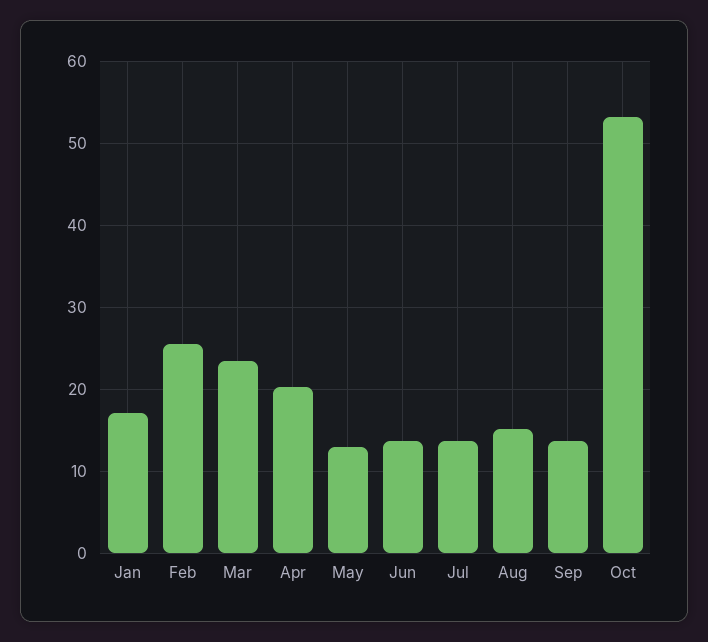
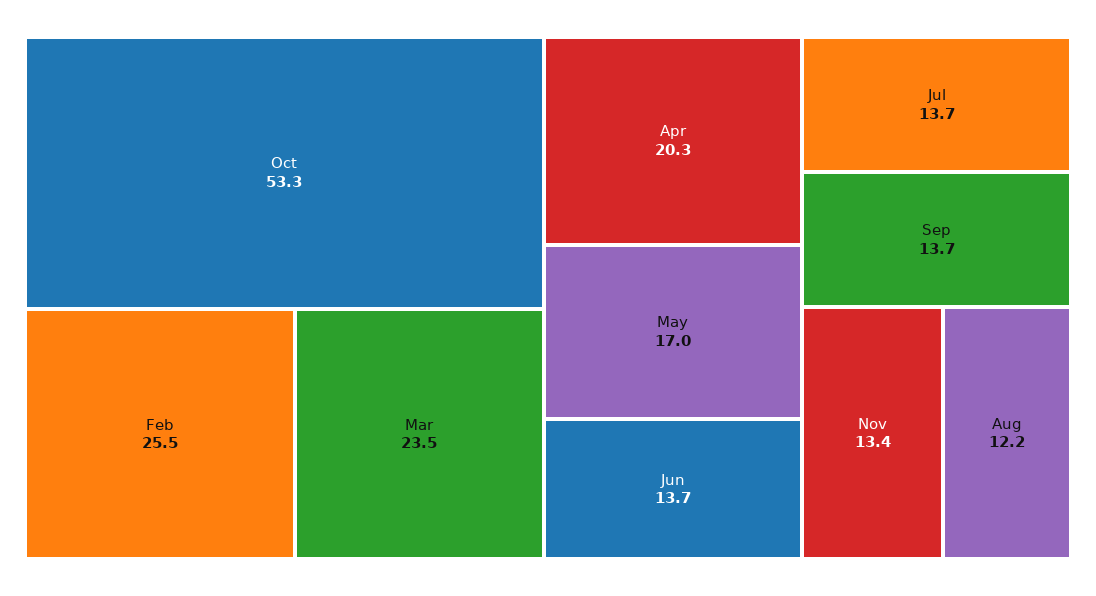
Jan: 17 -> none
May: 13 -> 17
Aug: 15 -> 12.2
Nov: none -> 13.4

